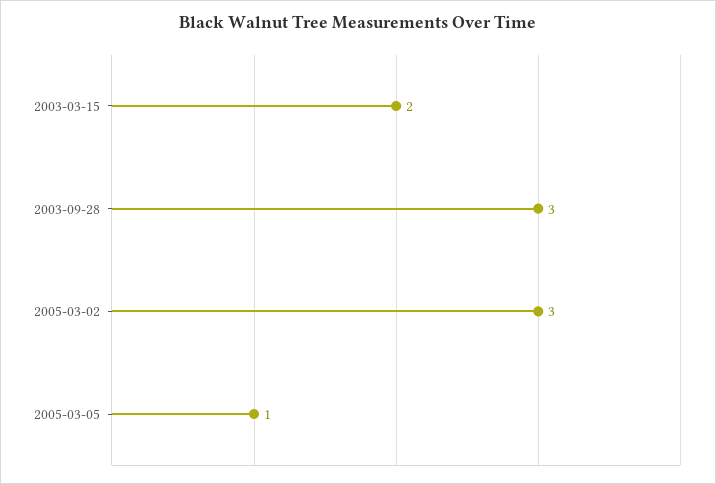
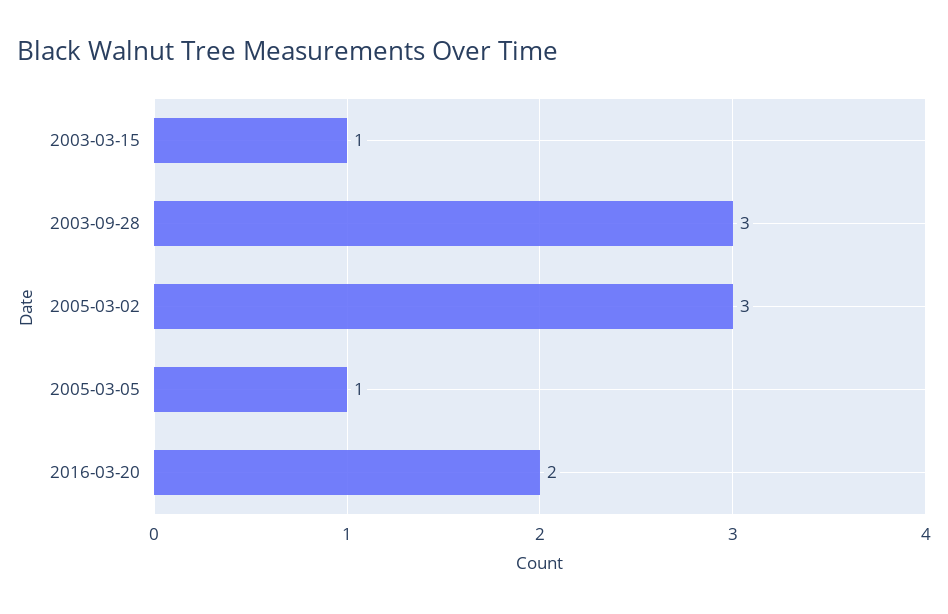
2003-03-15: 2 -> 1
2016-03-20: none -> 2

